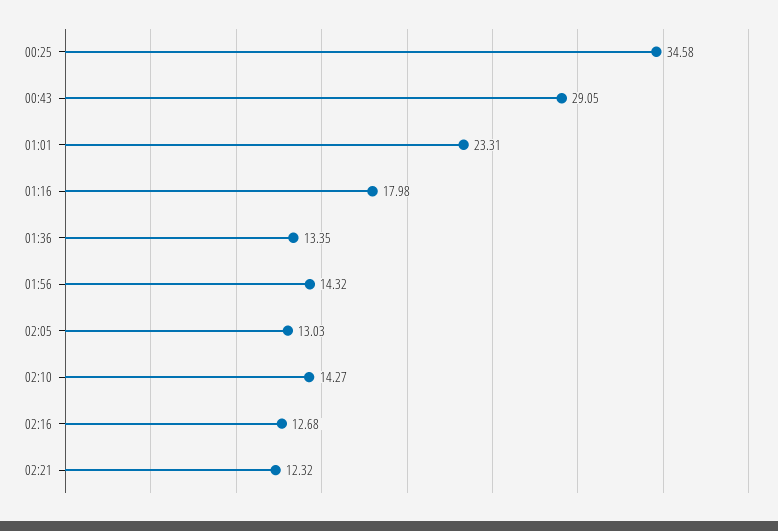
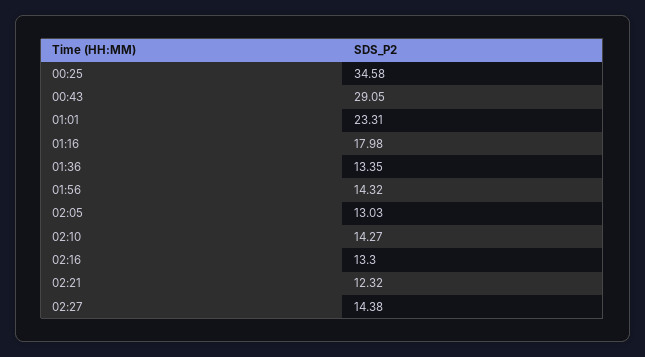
02:16: 12.68 -> 13.3
02:27: none -> 14.38

